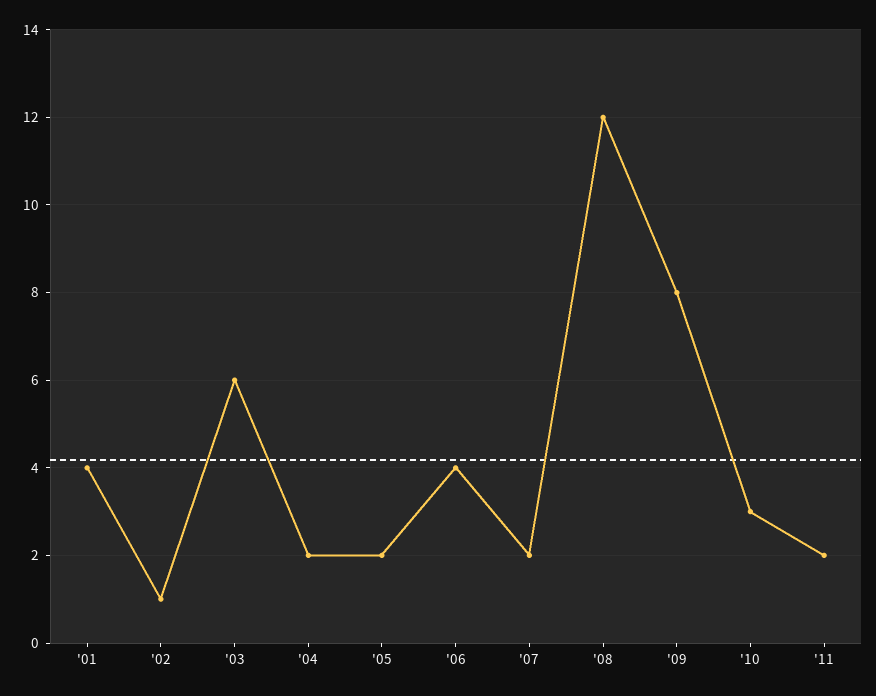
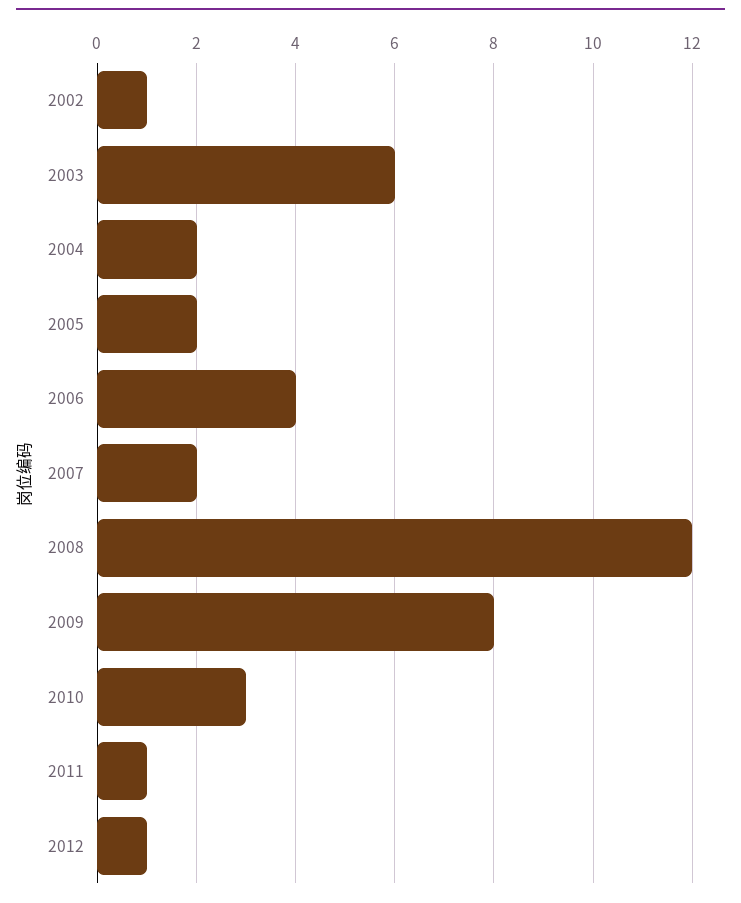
'01: 4 -> none
'11: 2 -> 1
2012: none -> 1

